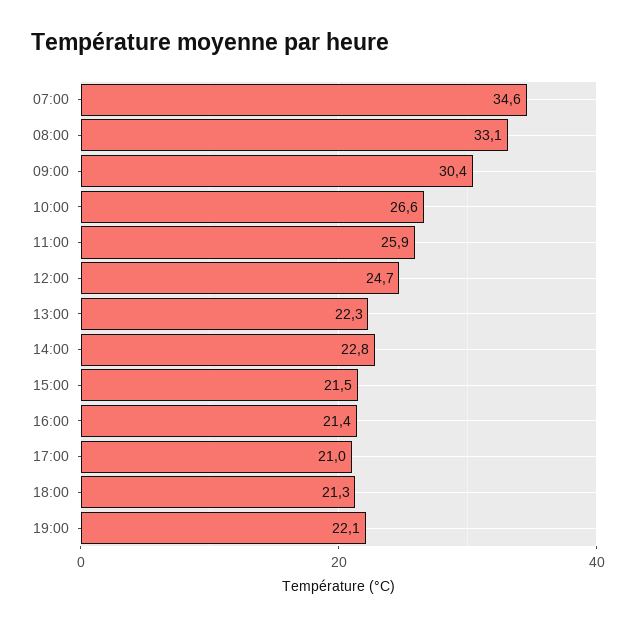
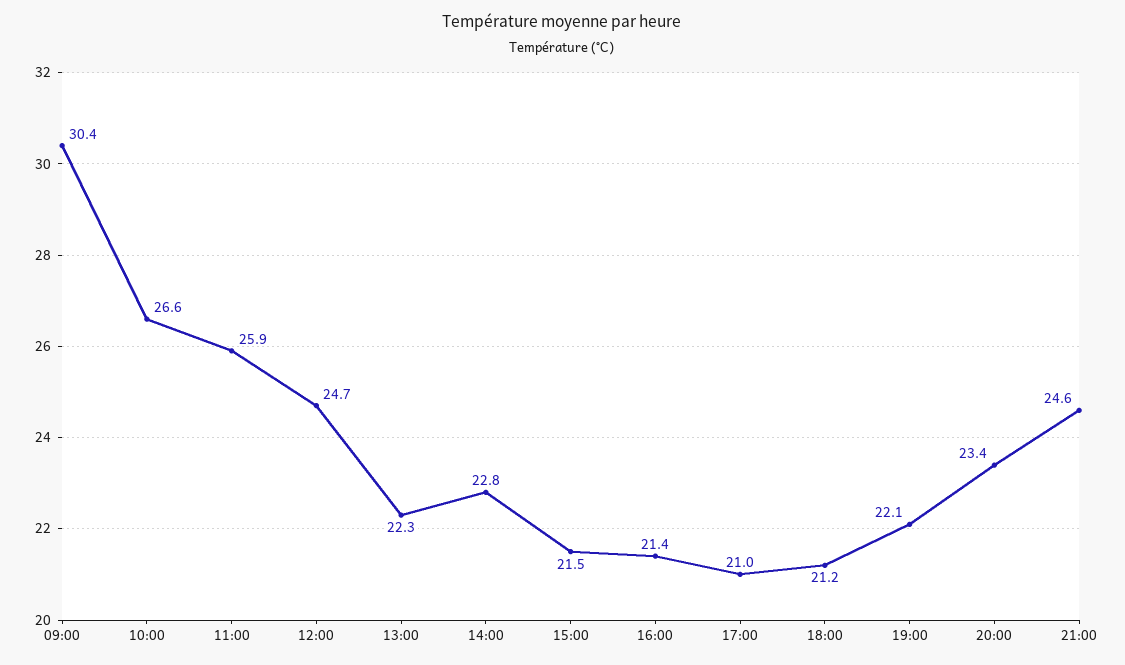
07:00: 34.6 -> none
08:00: 33.1 -> none
18:00: 21.3 -> 21.2
20:00: none -> 23.4
21:00: none -> 24.6

